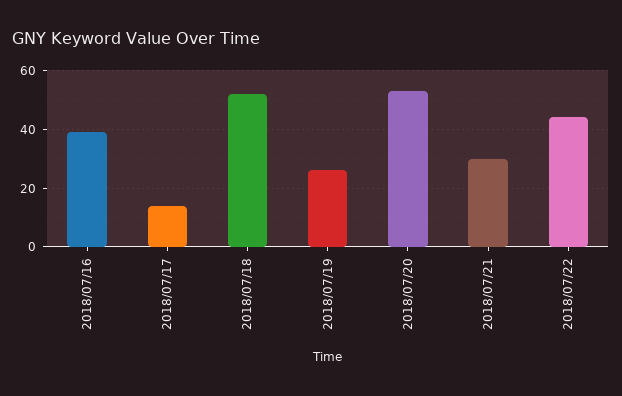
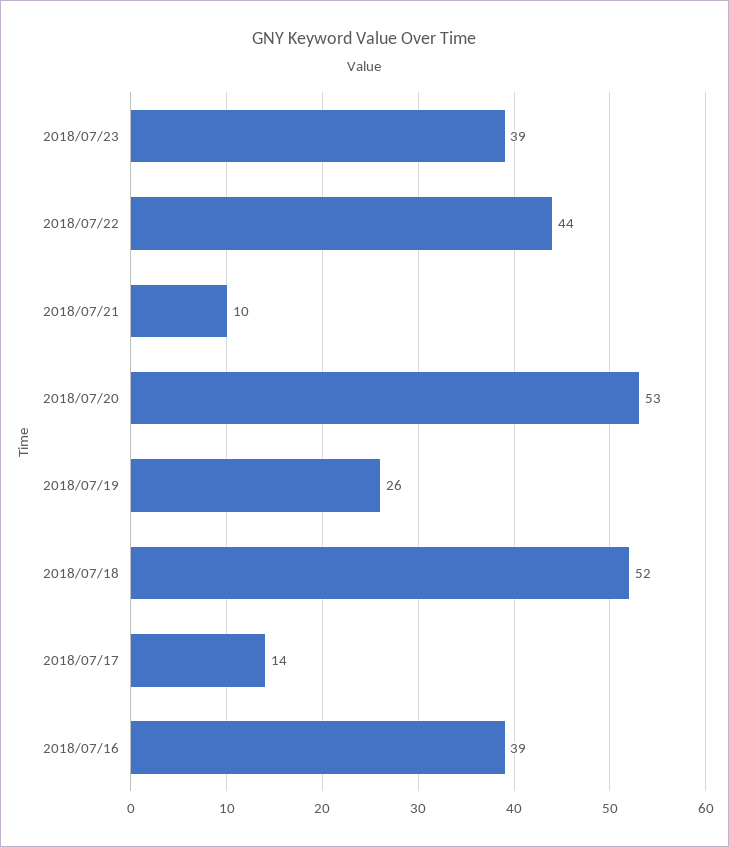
2018/07/21: 30 -> 10
2018/07/23: none -> 39

